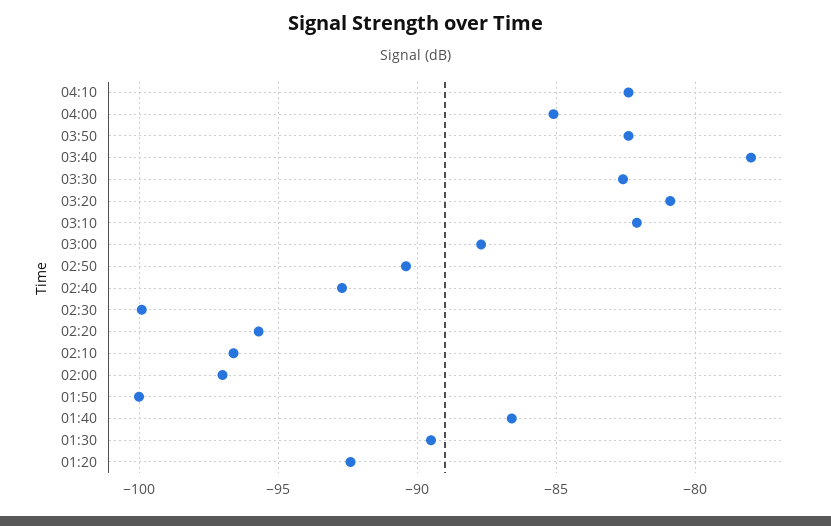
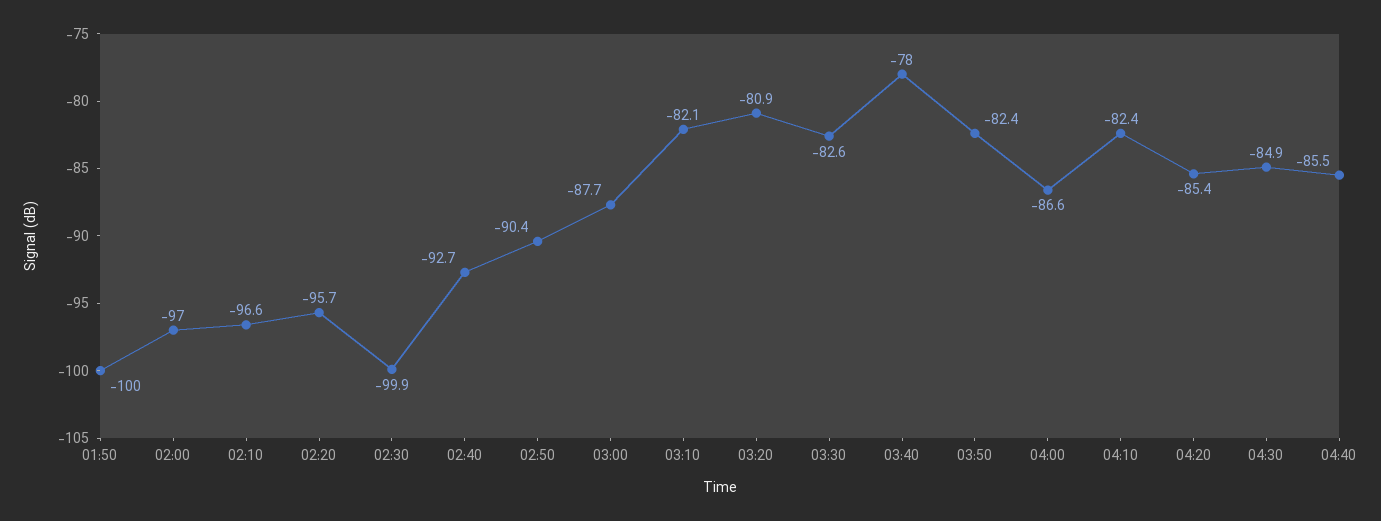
04:00: -85 -> -86.6
01:40: -86.5 -> none
01:30: -89.5 -> none
01:20: -92.5 -> none
04:20: none -> -85.4
04:30: none -> -84.9
04:40: none -> -85.5

